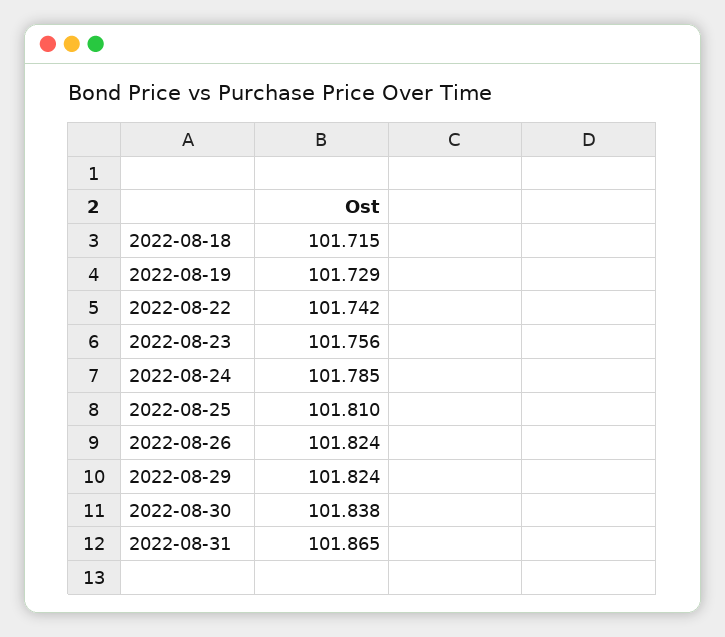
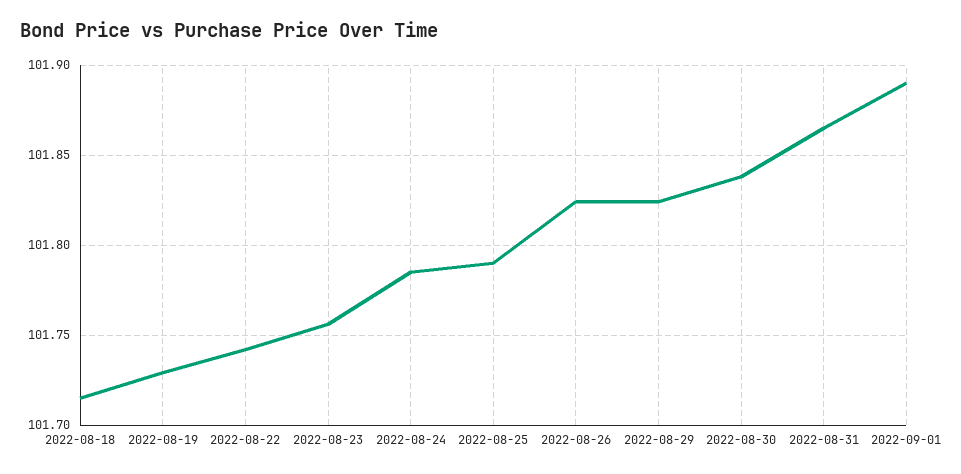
2022-08-25: 101.81 -> 101.79
2022-09-01: none -> 101.89

